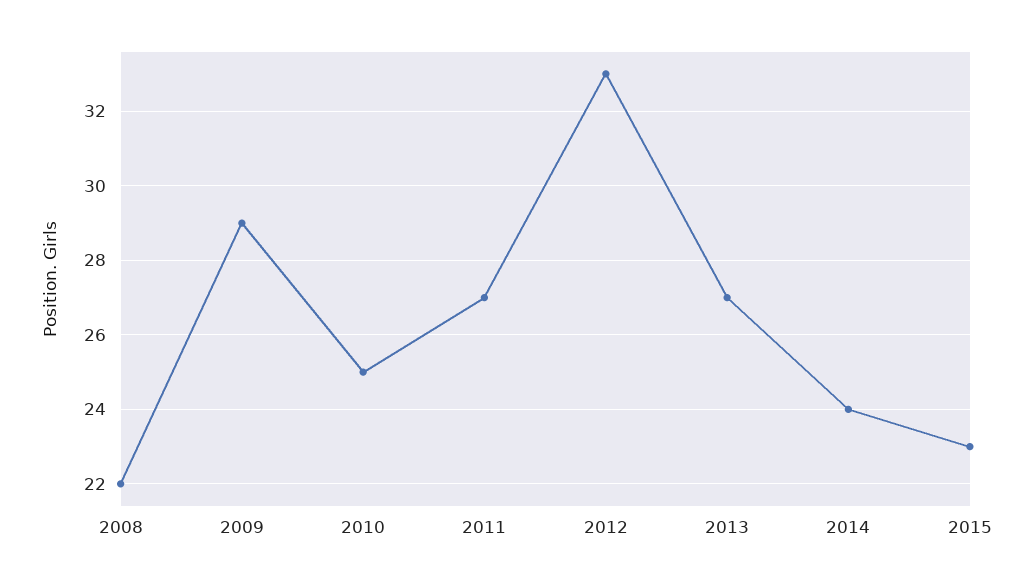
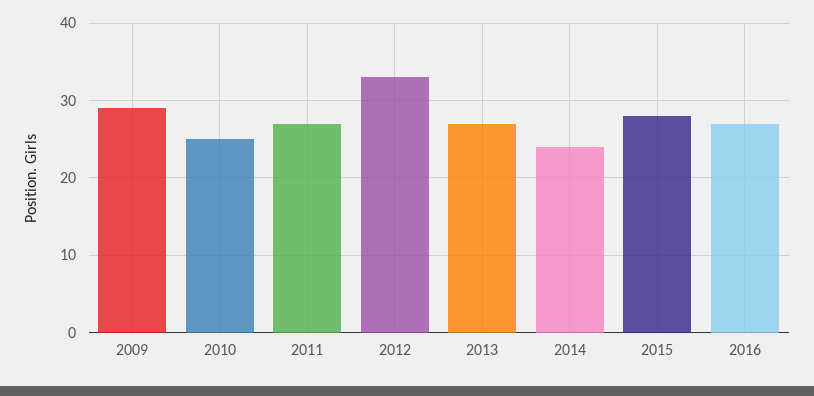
2008: 22 -> none
2015: 23 -> 28
2016: none -> 27

